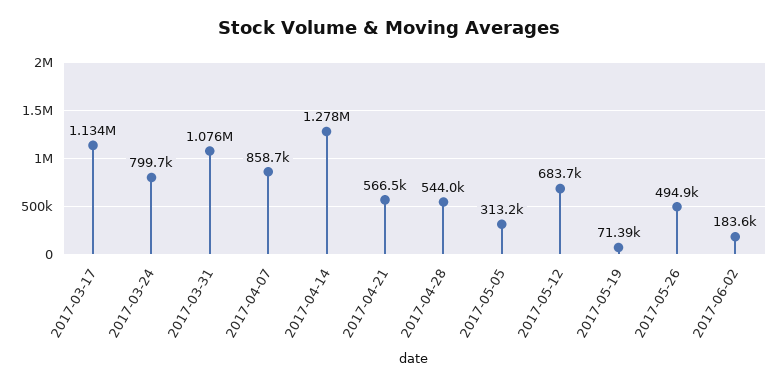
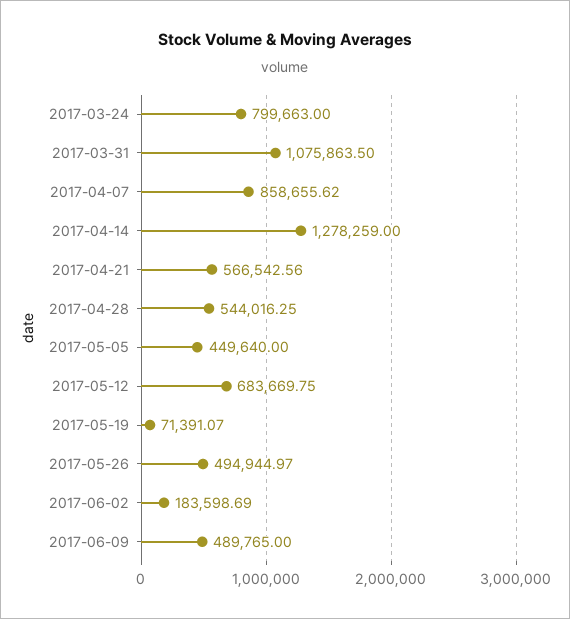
2017-03-17: 1134000 -> none
2017-05-05: 313200 -> 449640
2017-06-09: none -> 489765

